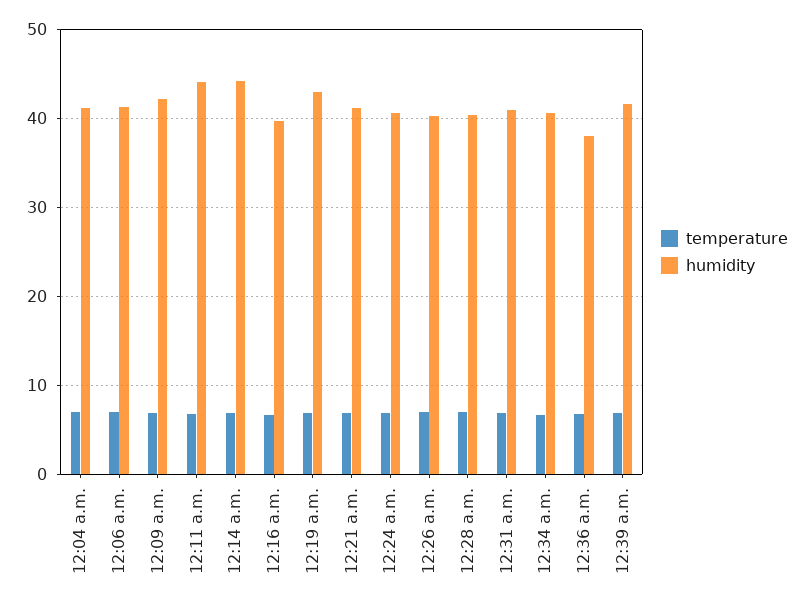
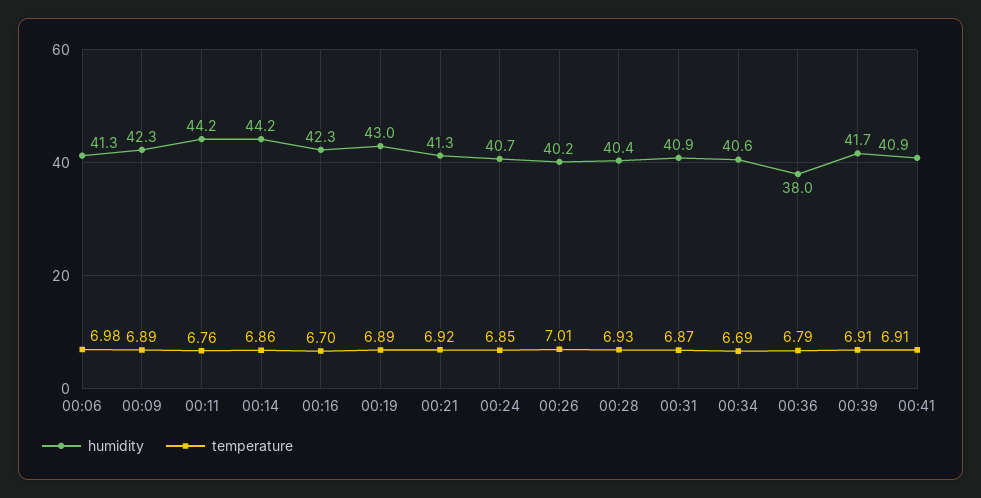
temperature, 12:04 a.m.: 7 -> none
humidity, 12:04 a.m.: 41 -> none
humidity, 12:16 a.m.: 40 -> 42.3
humidity, 00:41: none -> 40.9
temperature, 00:41: none -> 6.91

